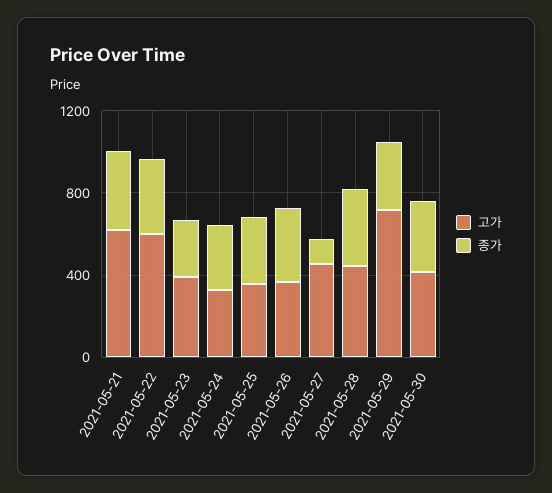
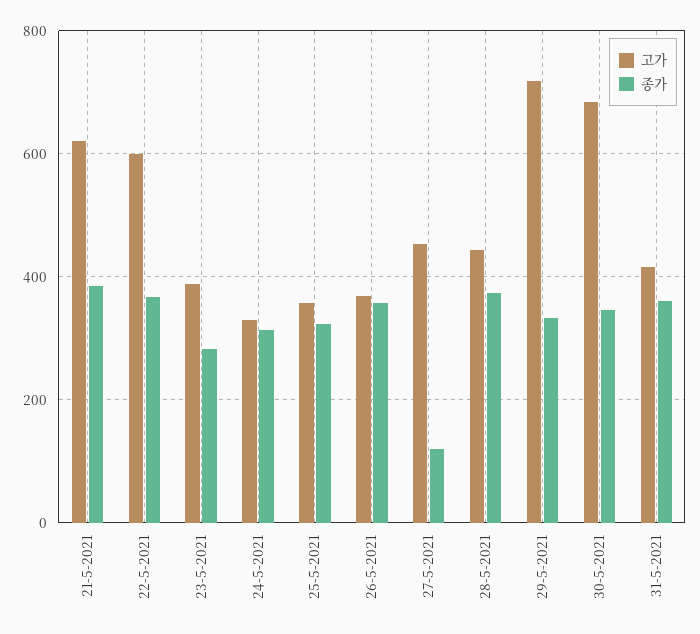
고가, 2021-05-30: 400 -> 680
고가, 31-5-2021: none -> 420
종가, 31-5-2021: none -> 360

